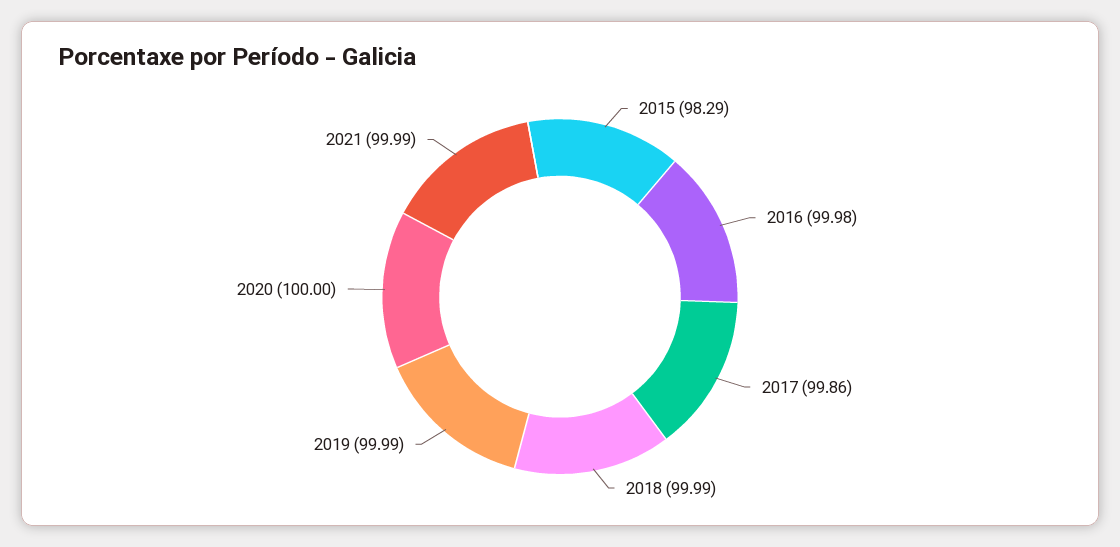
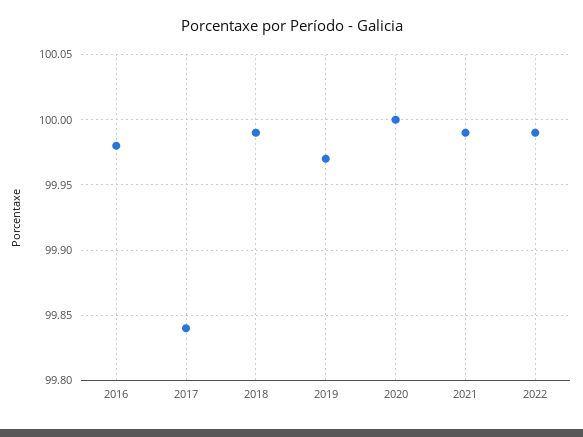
2015: 98.29 -> none
2017: 99.86 -> 99.84
2019: 99.99 -> 99.97
2022: none -> 99.99

